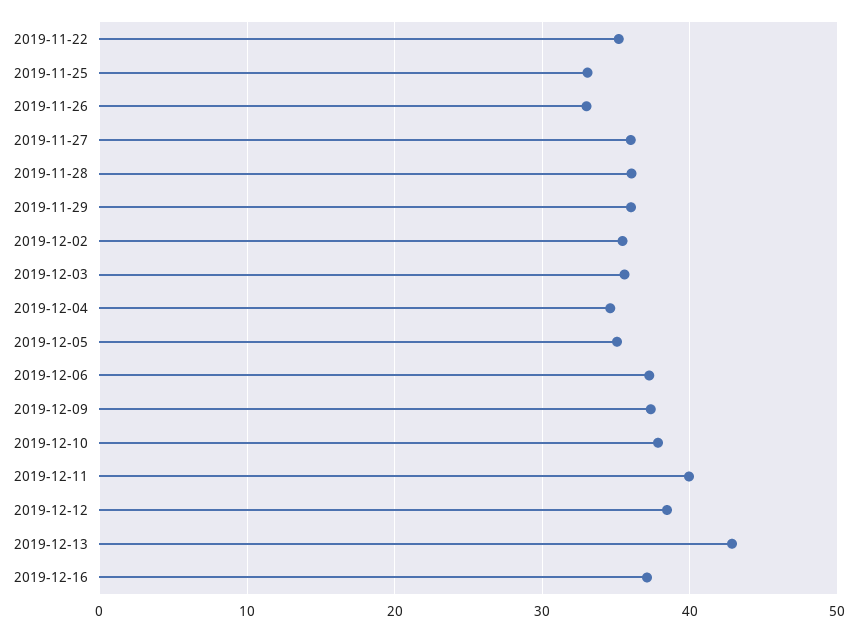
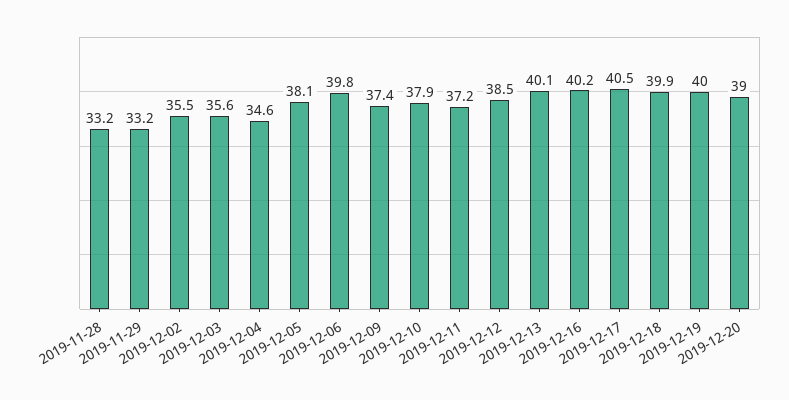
2019-11-22: 35 -> none
2019-11-25: 33 -> none
2019-11-26: 33 -> none
2019-11-27: 36 -> none
2019-11-28: 36 -> 33.2
2019-11-29: 36 -> 33.2
2019-12-05: 35 -> 38.1
2019-12-06: 37 -> 39.8
2019-12-11: 40 -> 37.2
2019-12-13: 43 -> 40.1
2019-12-16: 37 -> 40.2
2019-12-17: none -> 40.5
2019-12-18: none -> 39.9
2019-12-19: none -> 40
2019-12-20: none -> 39

